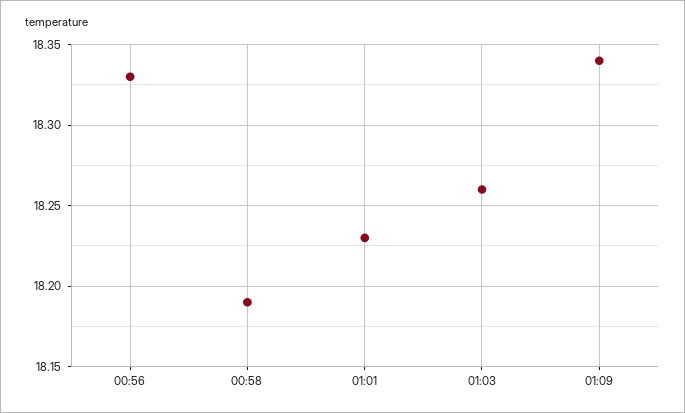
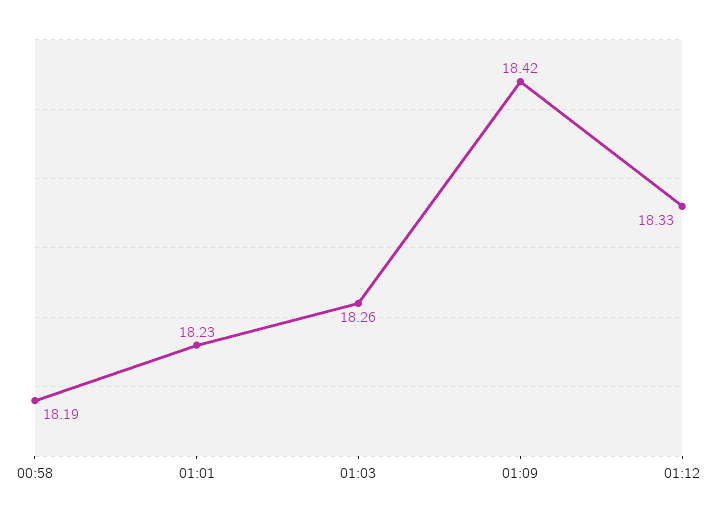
00:56: 18.33 -> none
01:09: 18.34 -> 18.42
01:12: none -> 18.33

